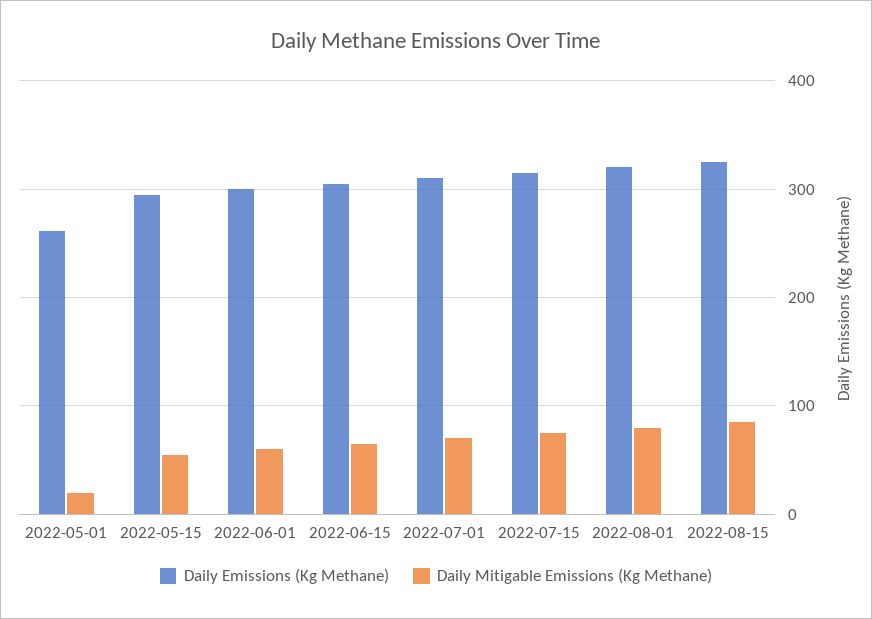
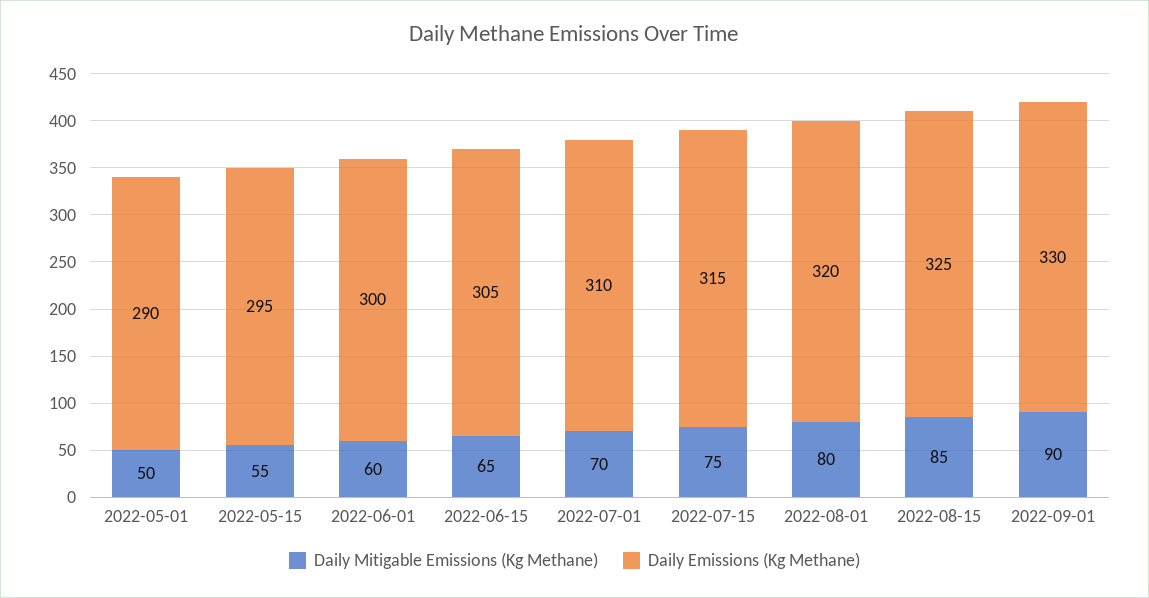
Daily Emissions (Kg Methane), 2022-05-01: 260 -> 290
Daily Mitigable Emissions (Kg Methane), 2022-05-01: 20 -> 50
Daily Mitigable Emissions (Kg Methane), 2022-09-01: none -> 90
Daily Emissions (Kg Methane), 2022-09-01: none -> 330

